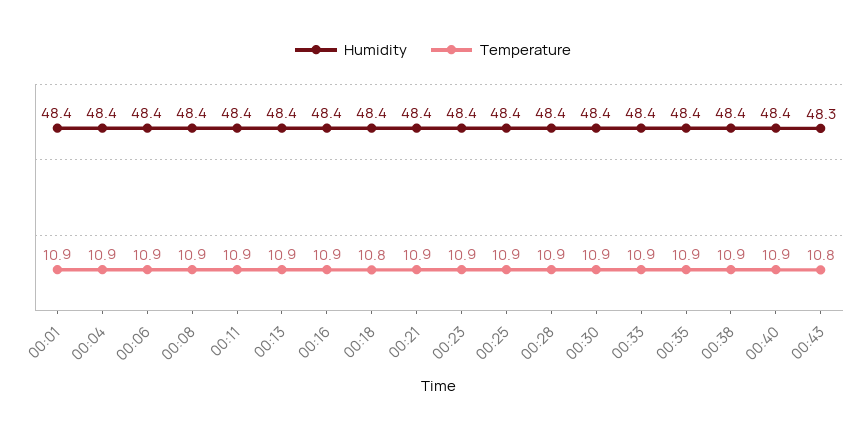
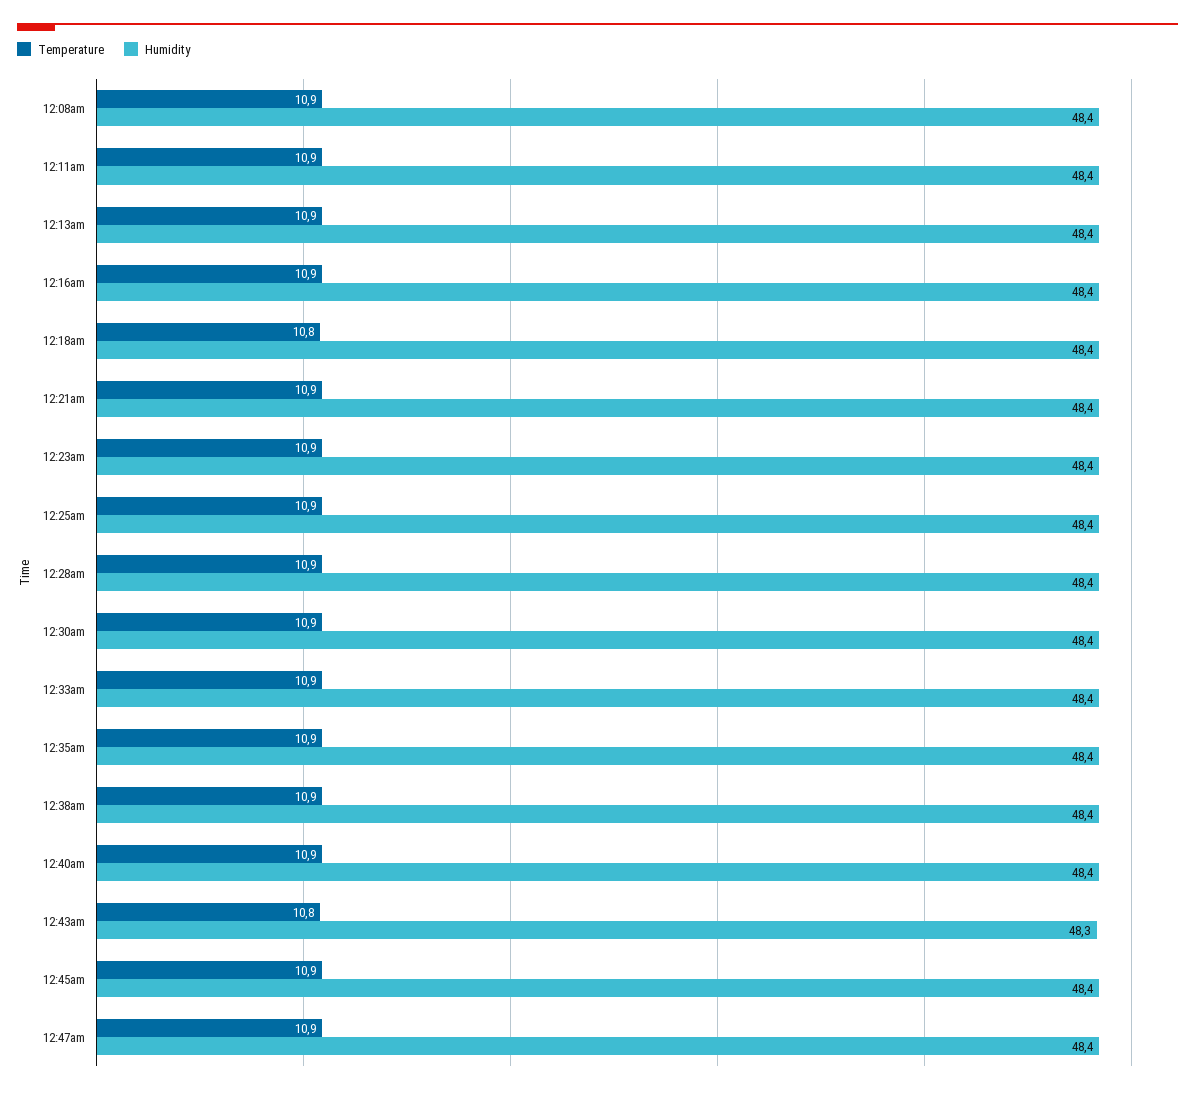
Humidity, 00:01: 48.4 -> none
Temperature, 00:01: 10.9 -> none
Humidity, 00:04: 48.4 -> none
Temperature, 00:04: 10.9 -> none
Humidity, 00:06: 48.4 -> none
Temperature, 00:06: 10.9 -> none
Temperature, 12:45am: none -> 10.9
Humidity, 12:45am: none -> 48.4
Temperature, 12:47am: none -> 10.9
Humidity, 12:47am: none -> 48.4

